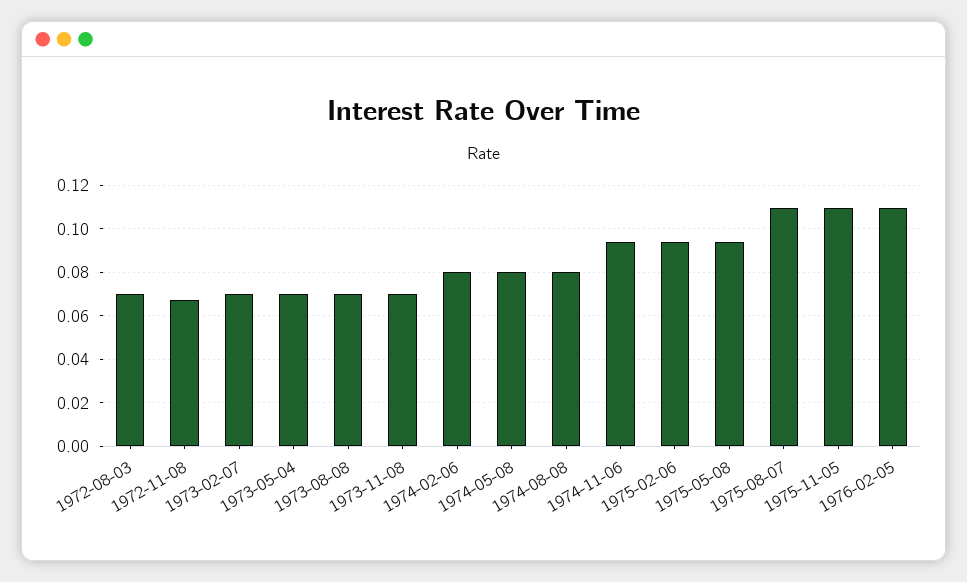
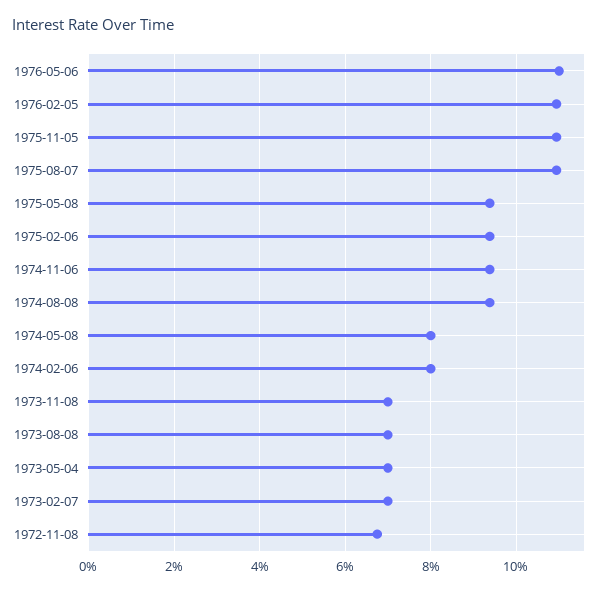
1972-08-03: 0.07 -> none
1974-08-08: 0.08 -> 0.094
1976-05-06: none -> 0.11

